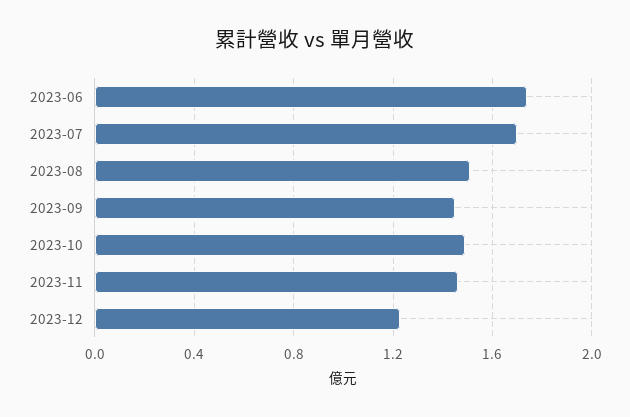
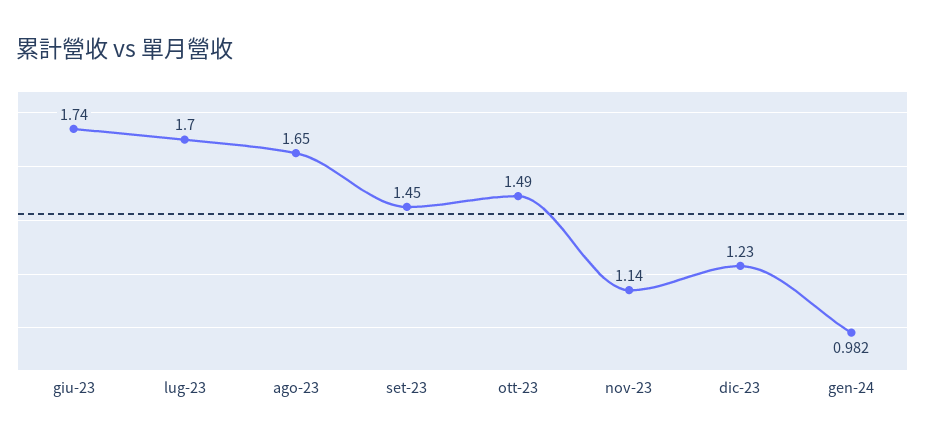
2023-08: 1.5 -> 1.65
2023-11: 1.45 -> 1.14
gen-24: none -> 0.982

